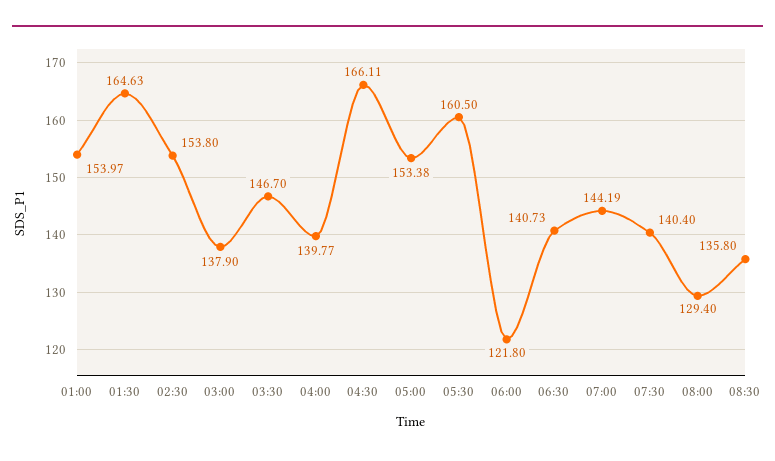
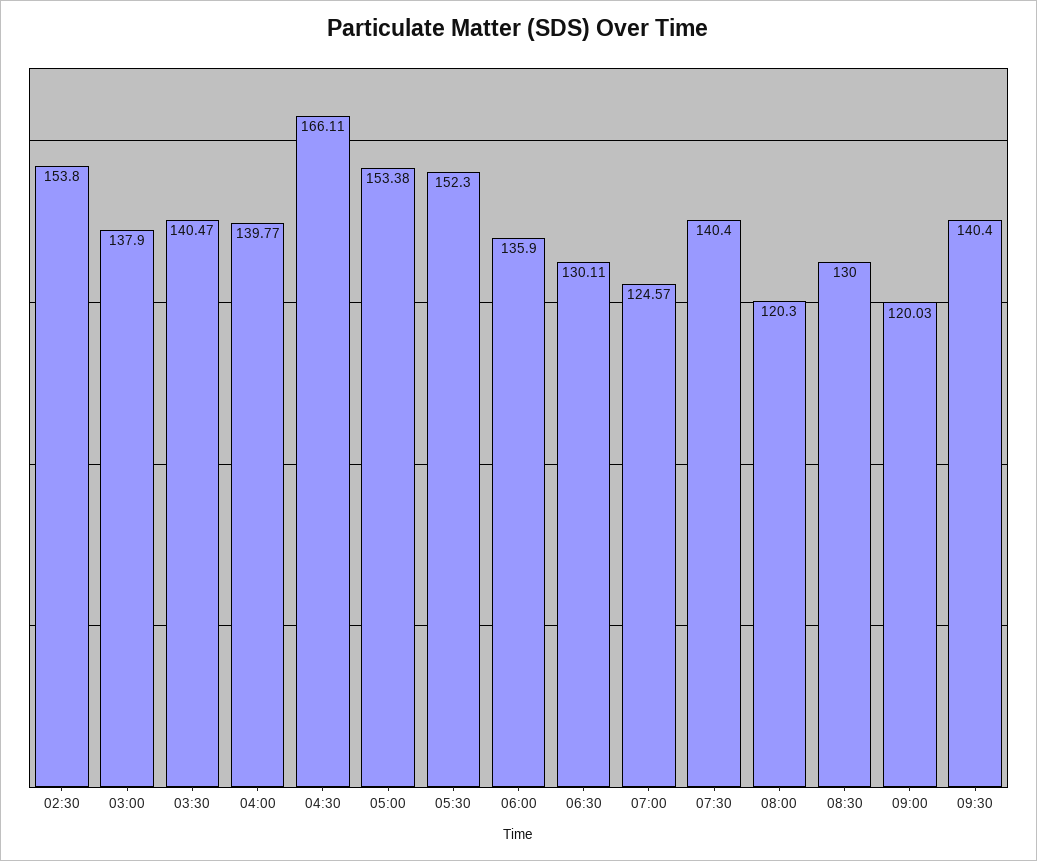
01:00: 153.97 -> none
01:30: 164.63 -> none
03:30: 146.7 -> 140.47
05:30: 160.5 -> 152.3
06:00: 121.8 -> 135.9
06:30: 140.73 -> 130.11
07:00: 144.19 -> 124.57
08:00: 129.4 -> 120.3
08:30: 135.8 -> 130
09:00: none -> 120.03
09:30: none -> 140.4

